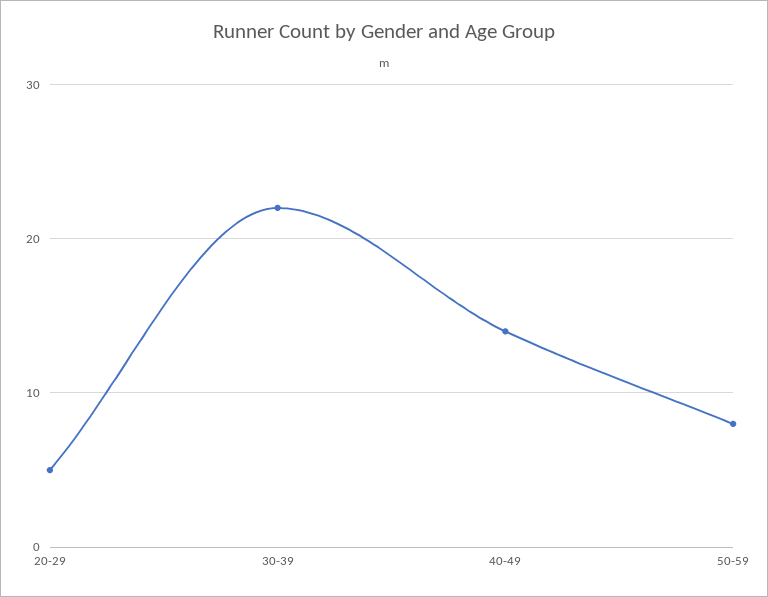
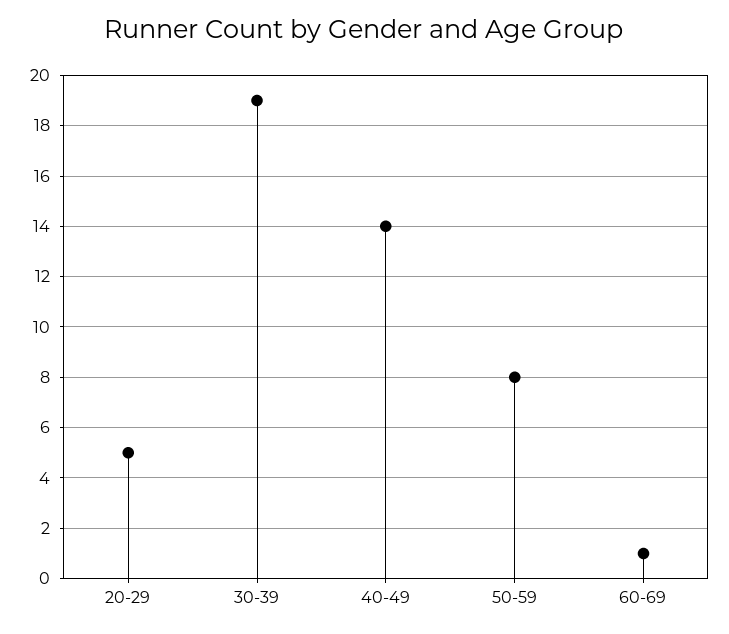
30-39: 22 -> 19
60-69: none -> 1

